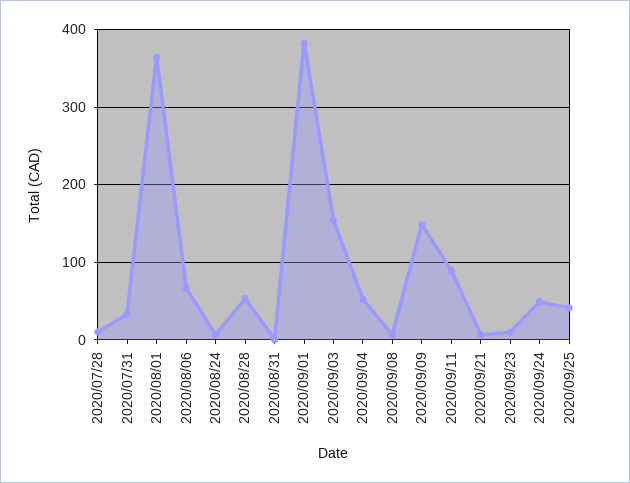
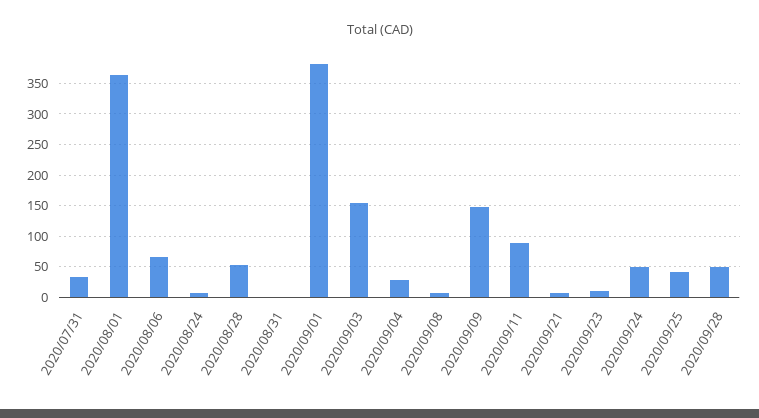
2020/07/28: 10 -> none
2020/09/04: 50 -> 30
2020/09/28: none -> 50

